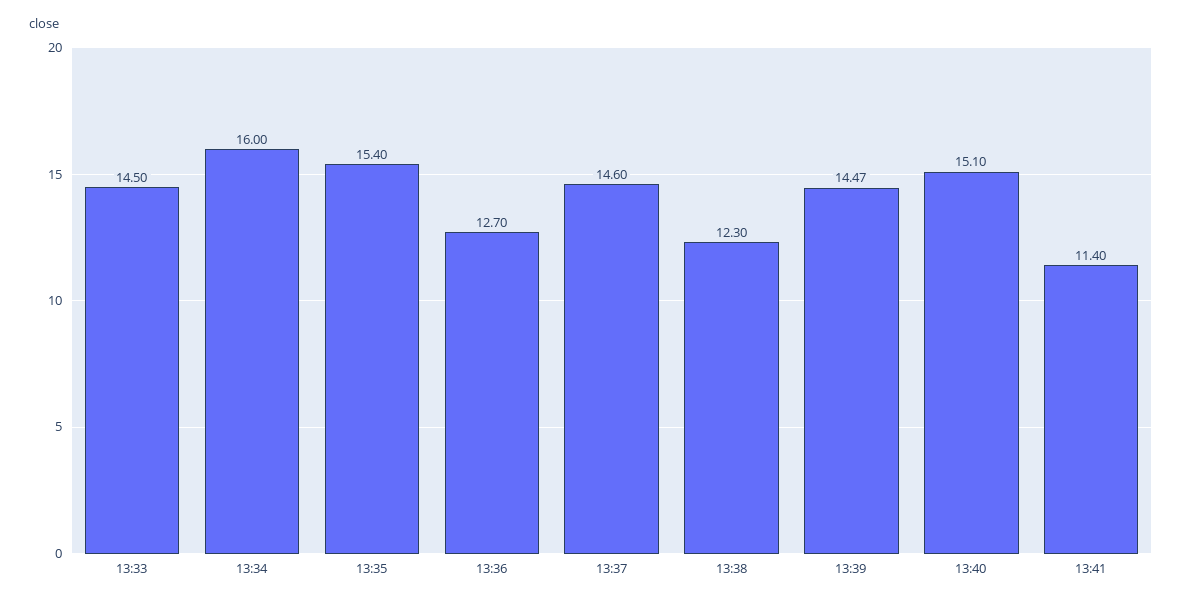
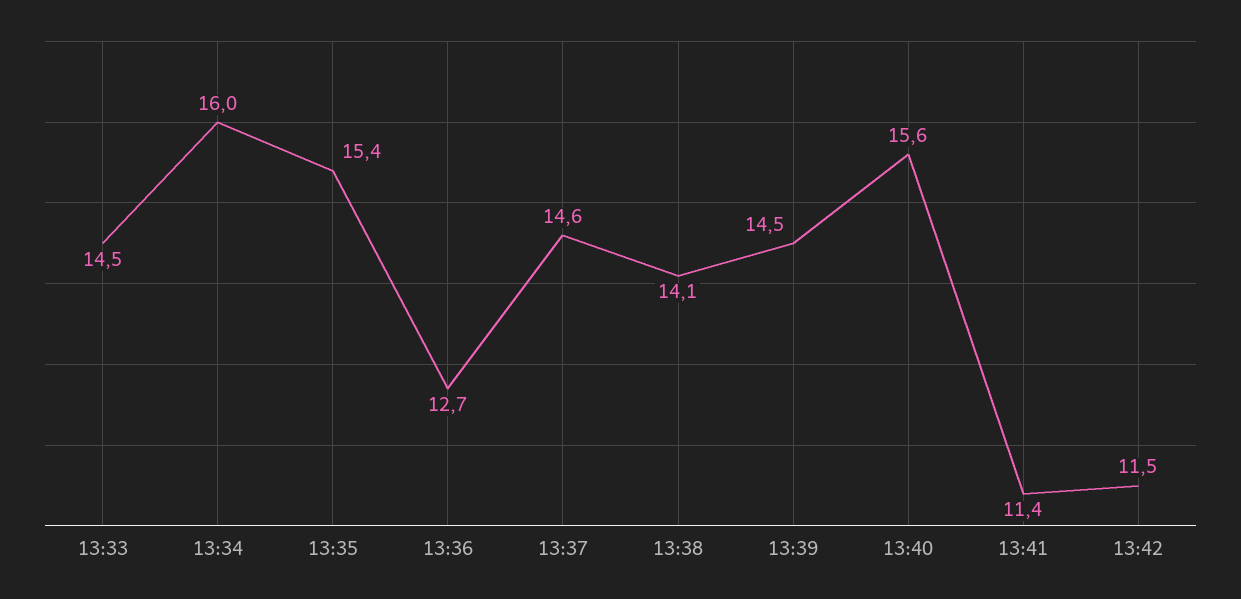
13:38: 12.3 -> 14.1
13:40: 15.1 -> 15.6
13:42: none -> 11.5

